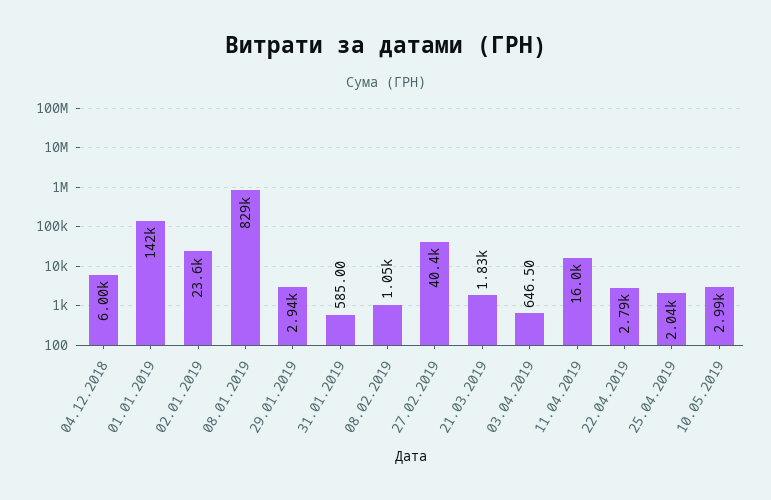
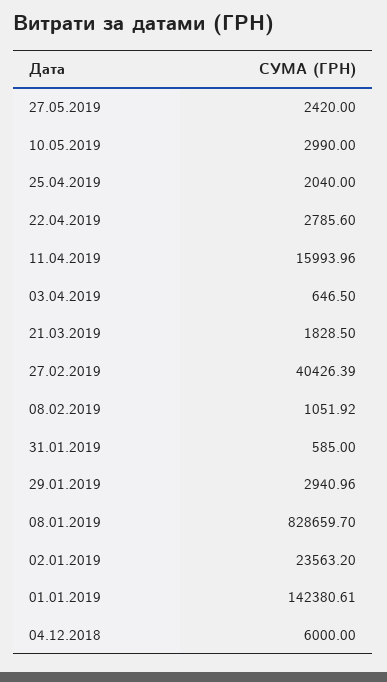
27.05.2019: none -> 2420

